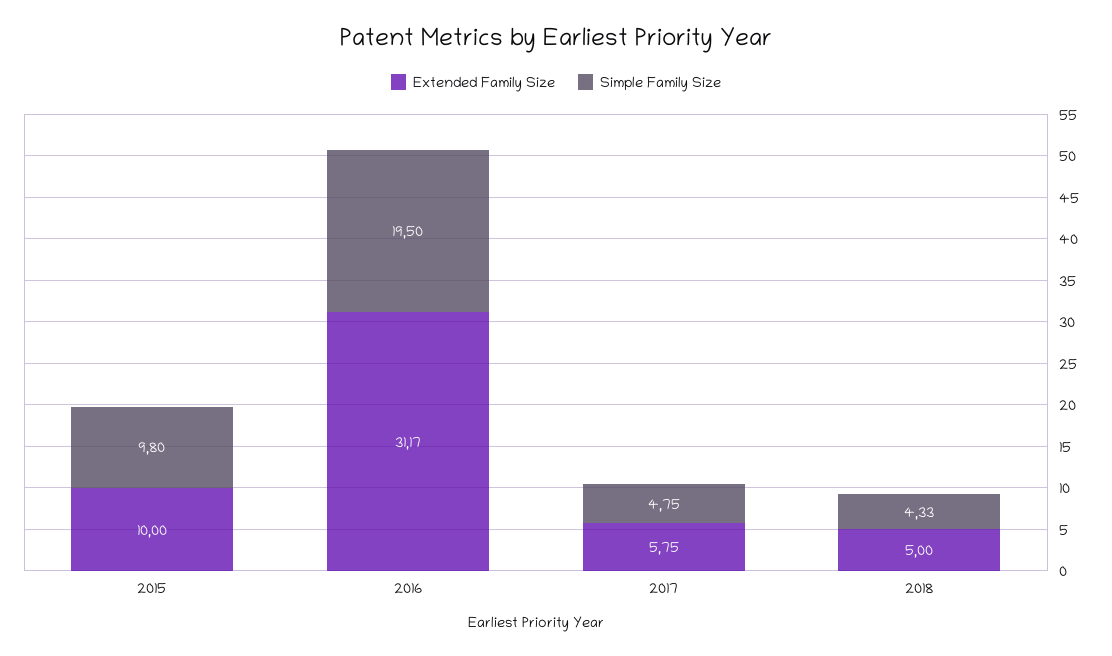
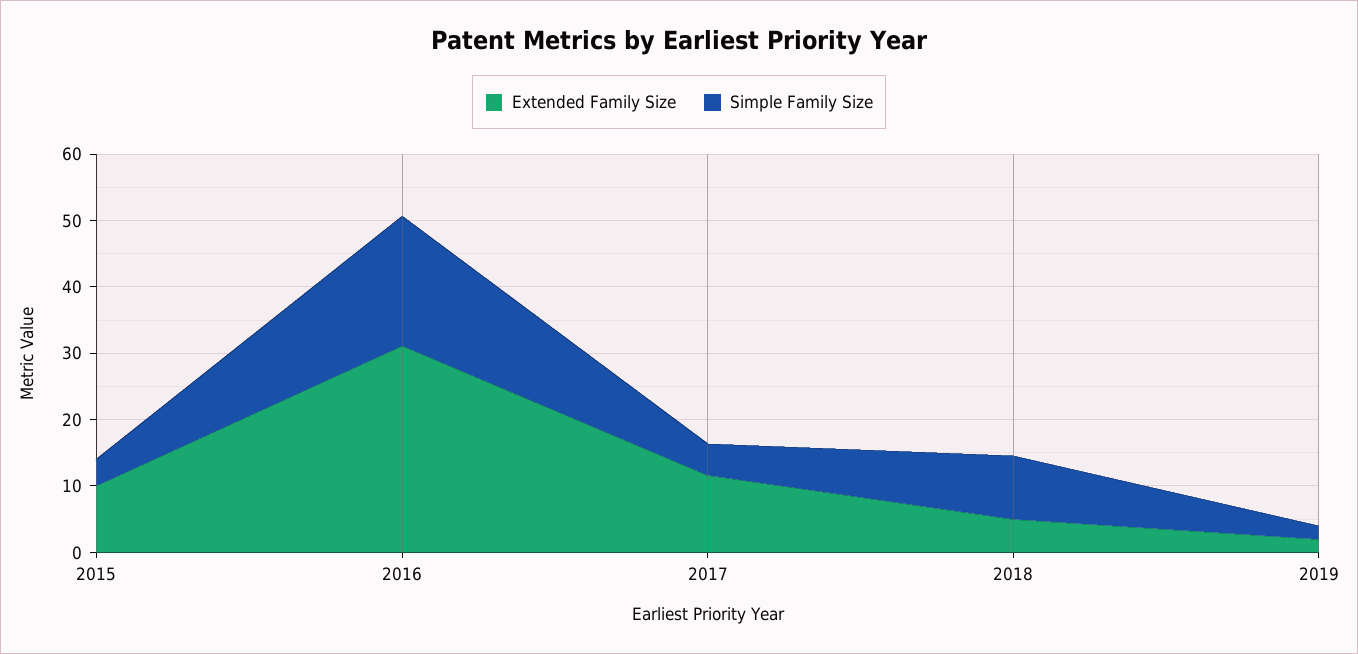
Simple Family Size, 2015: 9.8 -> 4
Extended Family Size, 2017: 5.75 -> 12
Simple Family Size, 2018: 4.33 -> 10
Extended Family Size, 2019: none -> 2
Simple Family Size, 2019: none -> 2

